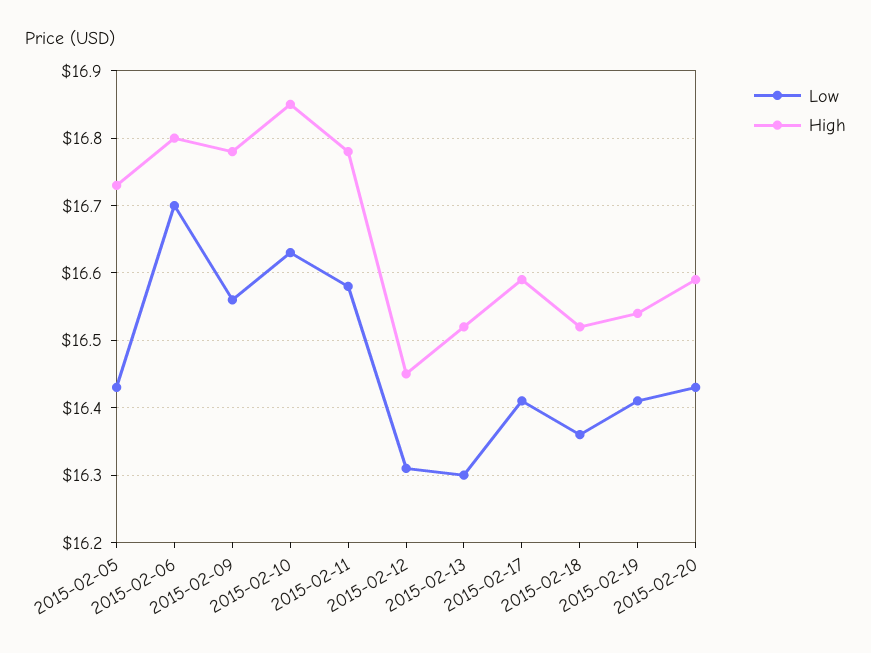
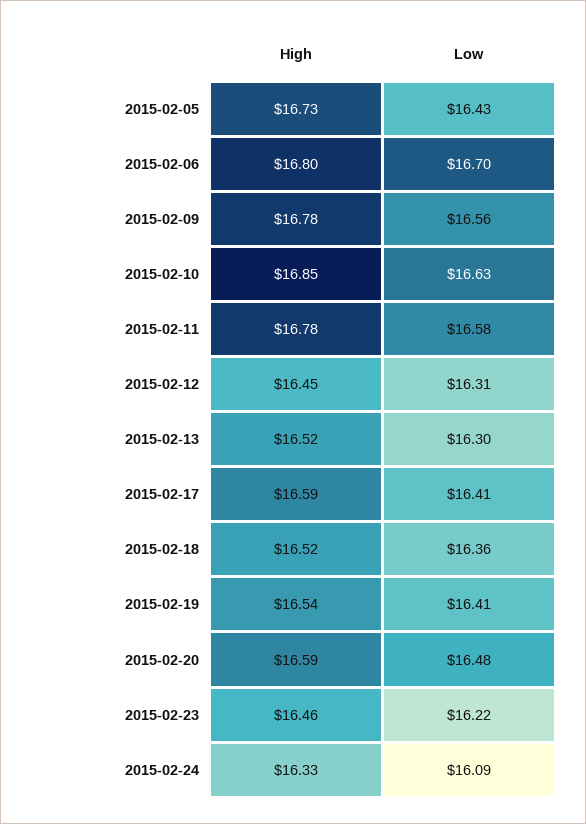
Low, 2015-02-20: 16.43 -> 16.48
High, 2015-02-23: none -> 16.46
Low, 2015-02-23: none -> 16.22
High, 2015-02-24: none -> 16.33
Low, 2015-02-24: none -> 16.09

